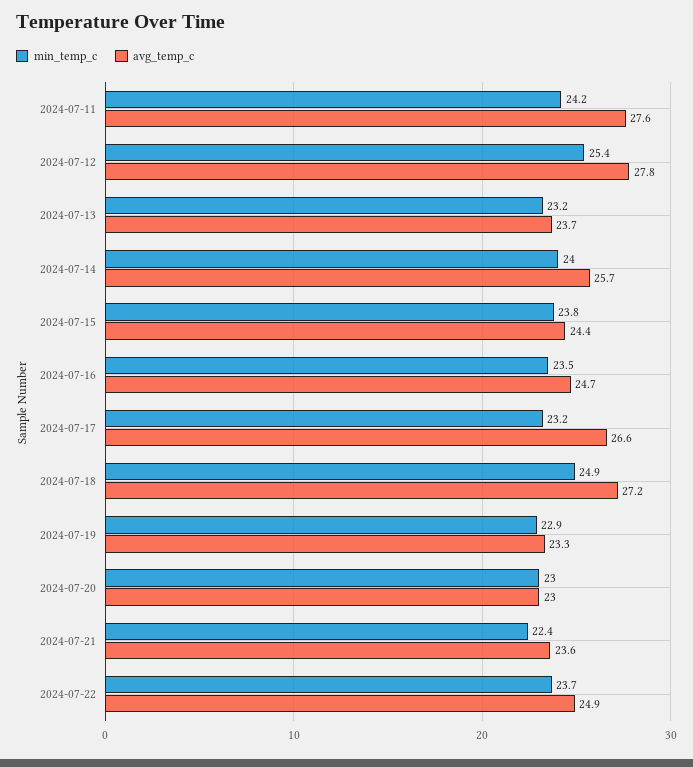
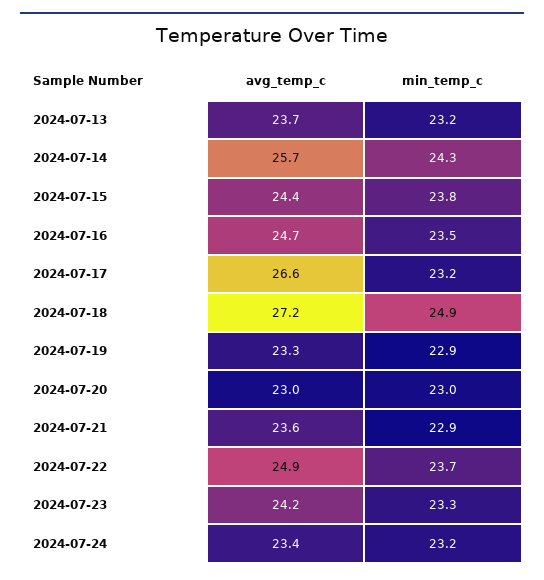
min_temp_c, 2024-07-11: 24.2 -> none
avg_temp_c, 2024-07-11: 27.6 -> none
min_temp_c, 2024-07-12: 25.4 -> none
avg_temp_c, 2024-07-12: 27.8 -> none
min_temp_c, 2024-07-14: 24 -> 24.3
min_temp_c, 2024-07-21: 22.4 -> 22.9
avg_temp_c, 2024-07-23: none -> 24.2
min_temp_c, 2024-07-23: none -> 23.3
avg_temp_c, 2024-07-24: none -> 23.4
min_temp_c, 2024-07-24: none -> 23.2

